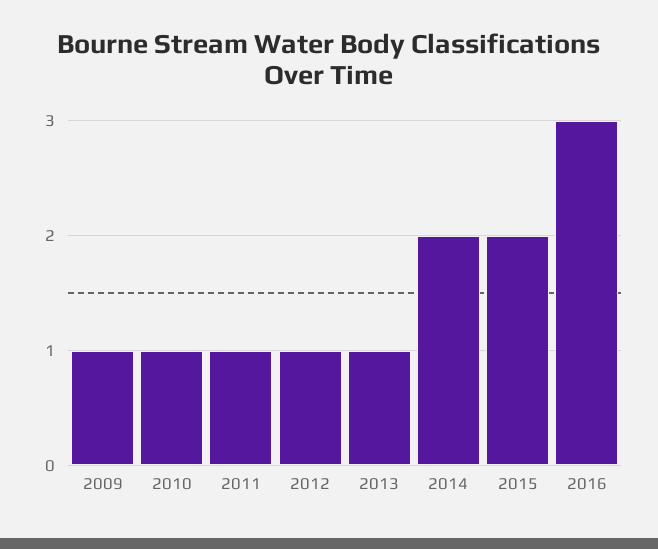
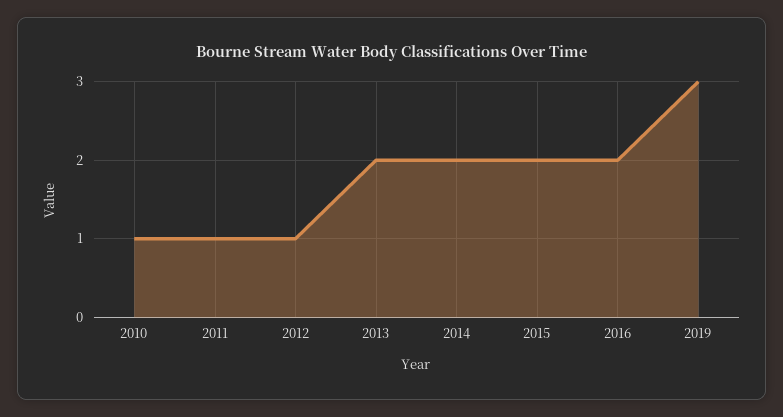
2009: 1 -> none
2013: 1 -> 2
2016: 3 -> 2
2019: none -> 3

